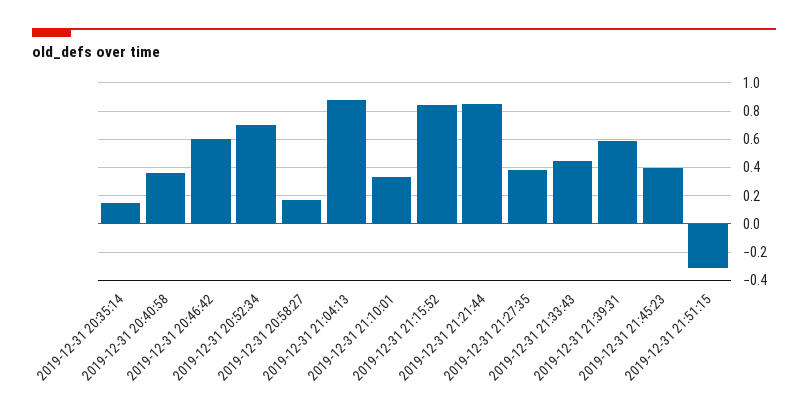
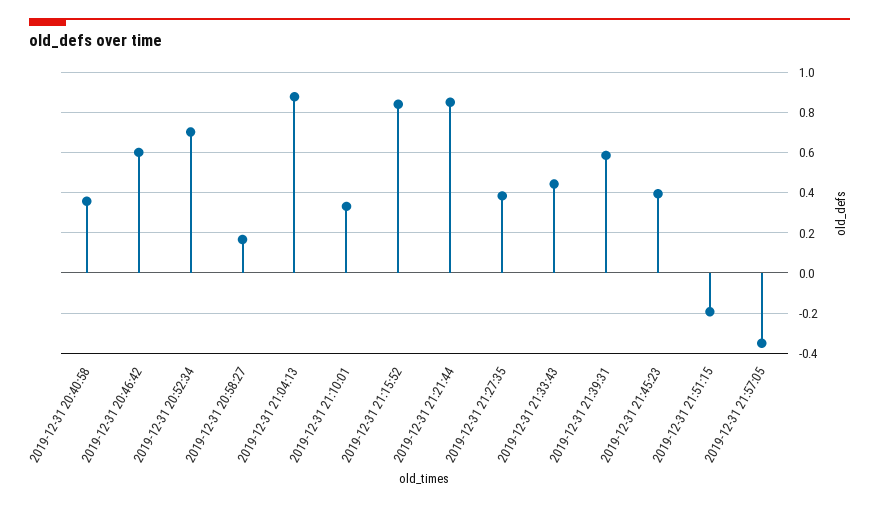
2019-12-31 20:35:14: 0.15 -> none
2019-12-31 21:51:15: -0.3 -> -0.2
2019-12-31 21:57:05: none -> -0.35

